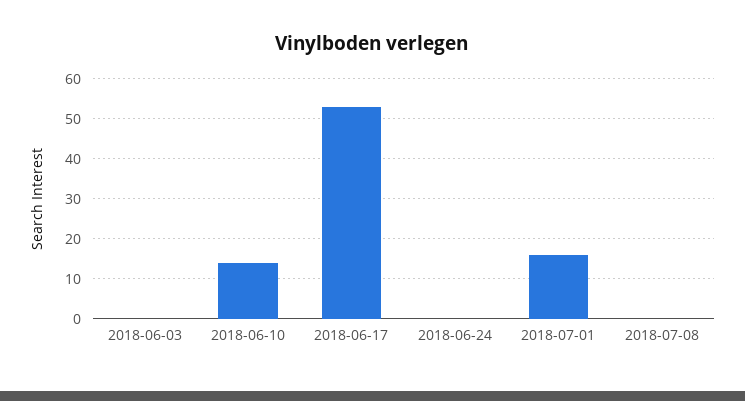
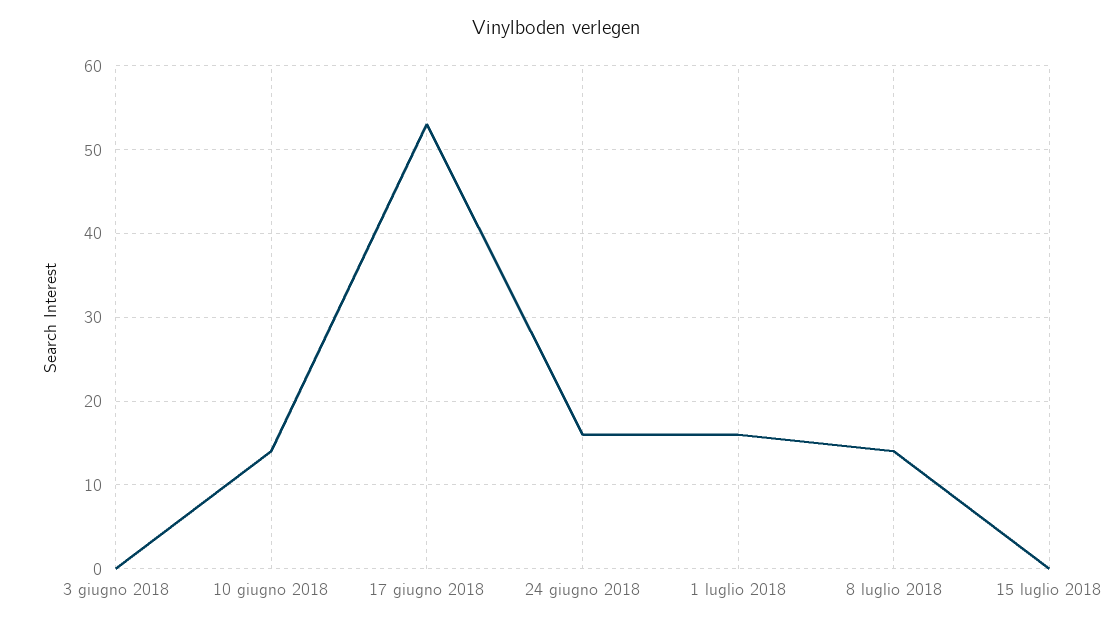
2018-06-24: 0 -> 16
2018-07-08: 0 -> 14
15 luglio 2018: none -> 0

